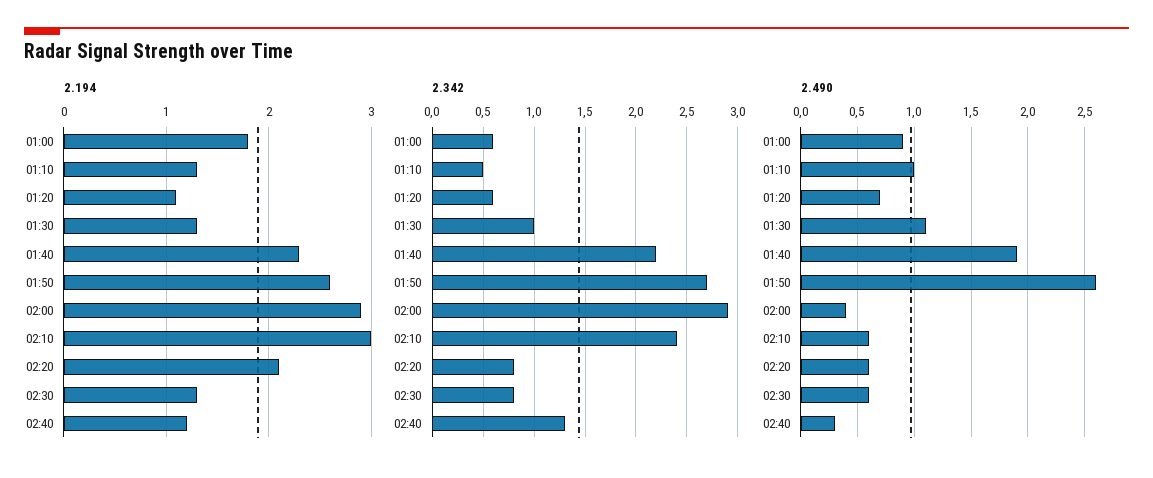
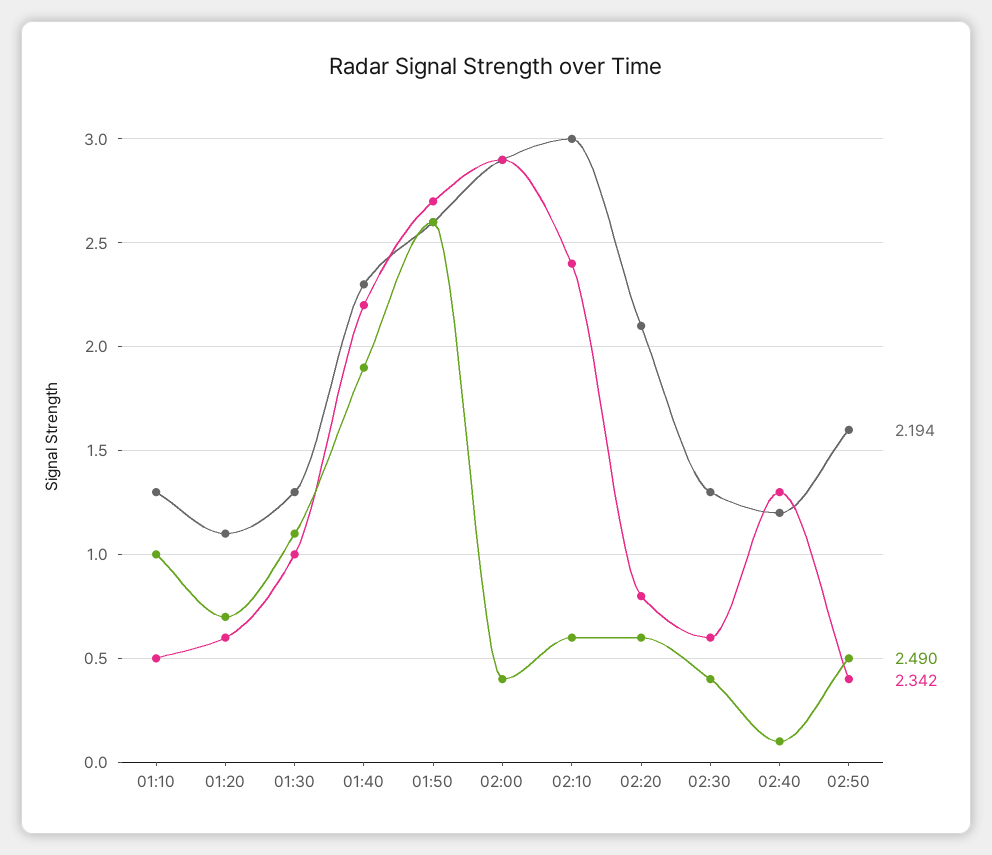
2.194, 01:00: 1.8 -> none
2.342, 01:00: 0.6 -> none
2.342, 02:30: 0.8 -> 0.6
2.490, 01:00: 0.9 -> none
2.490, 02:30: 0.6 -> 0.4
2.490, 02:40: 0.3 -> 0.1
2.194, 02:50: none -> 1.6
2.490, 02:50: none -> 0.5
2.342, 02:50: none -> 0.4

